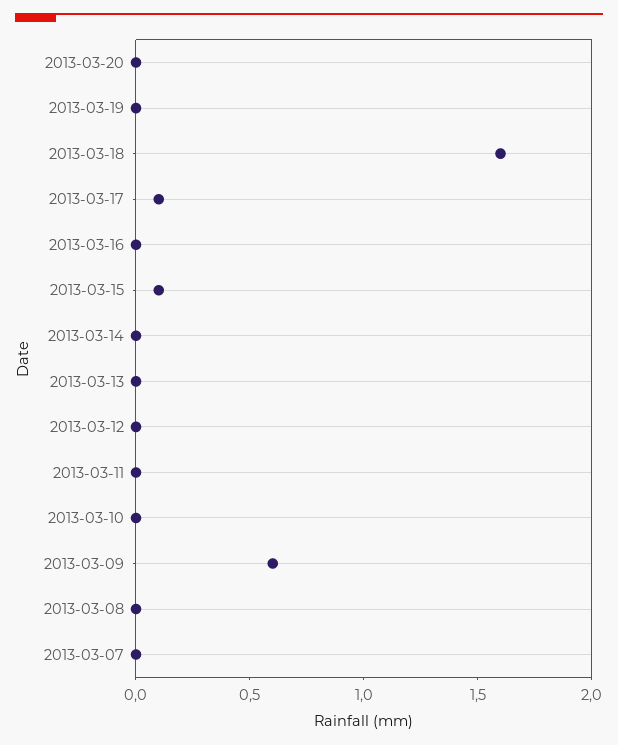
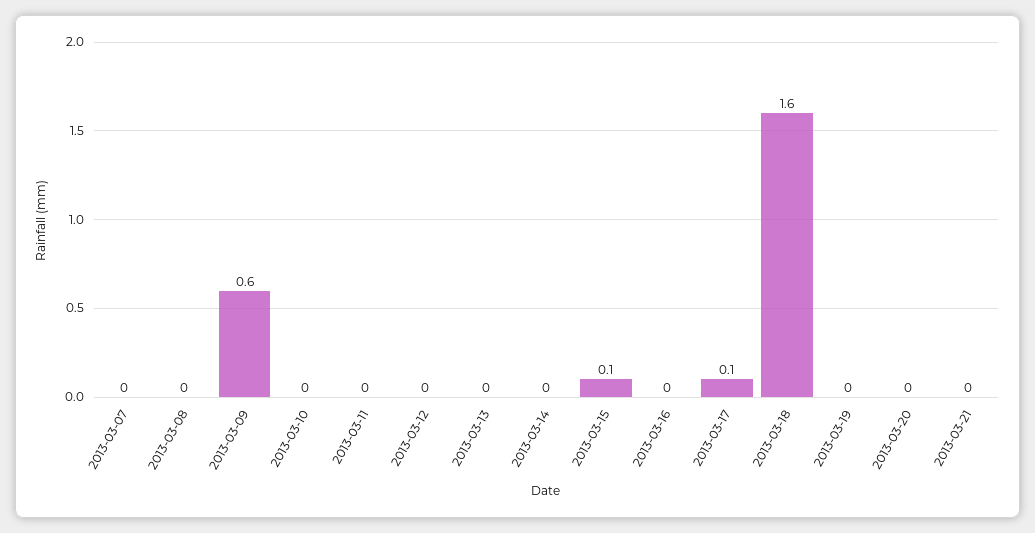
2013-03-21: none -> 0

